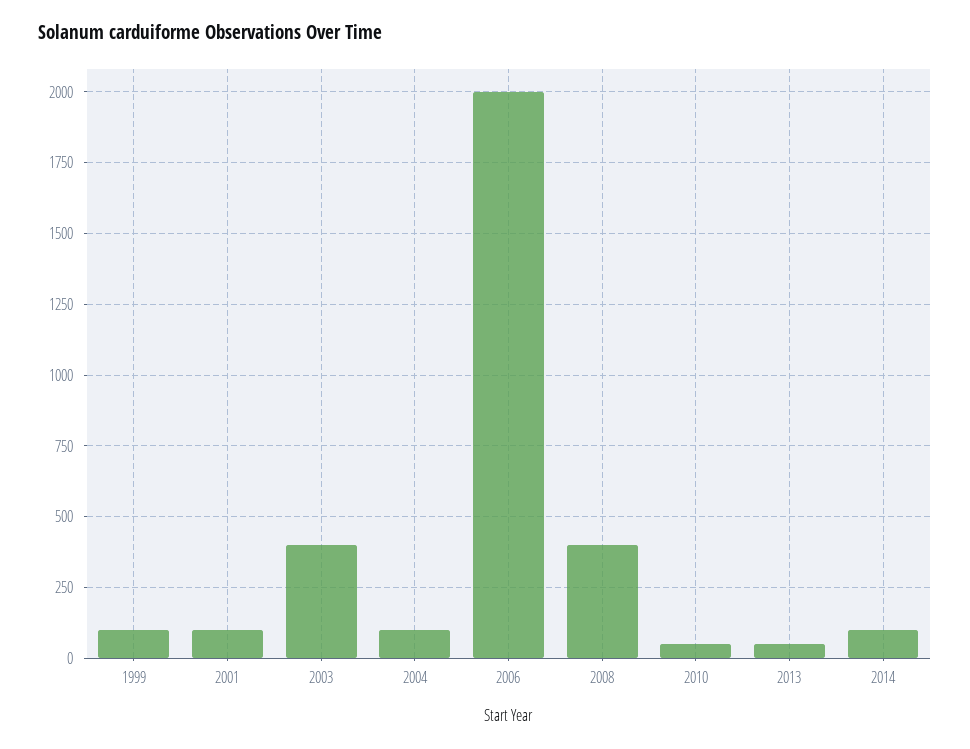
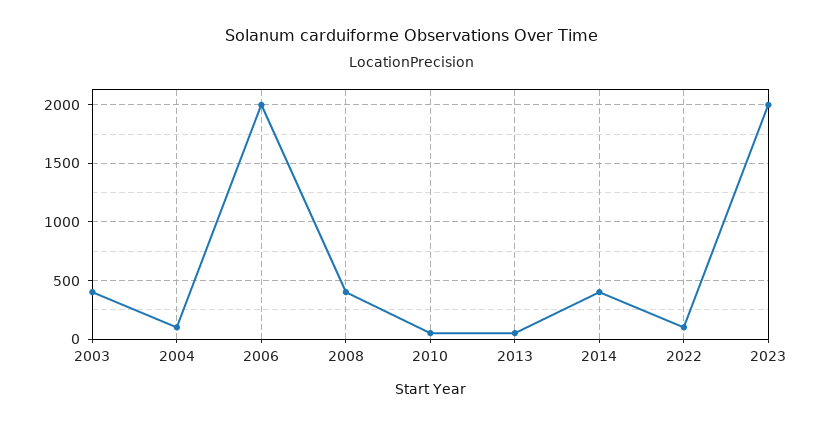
1999: 100 -> none
2001: 100 -> none
2014: 100 -> 400
2022: none -> 100
2023: none -> 2000

